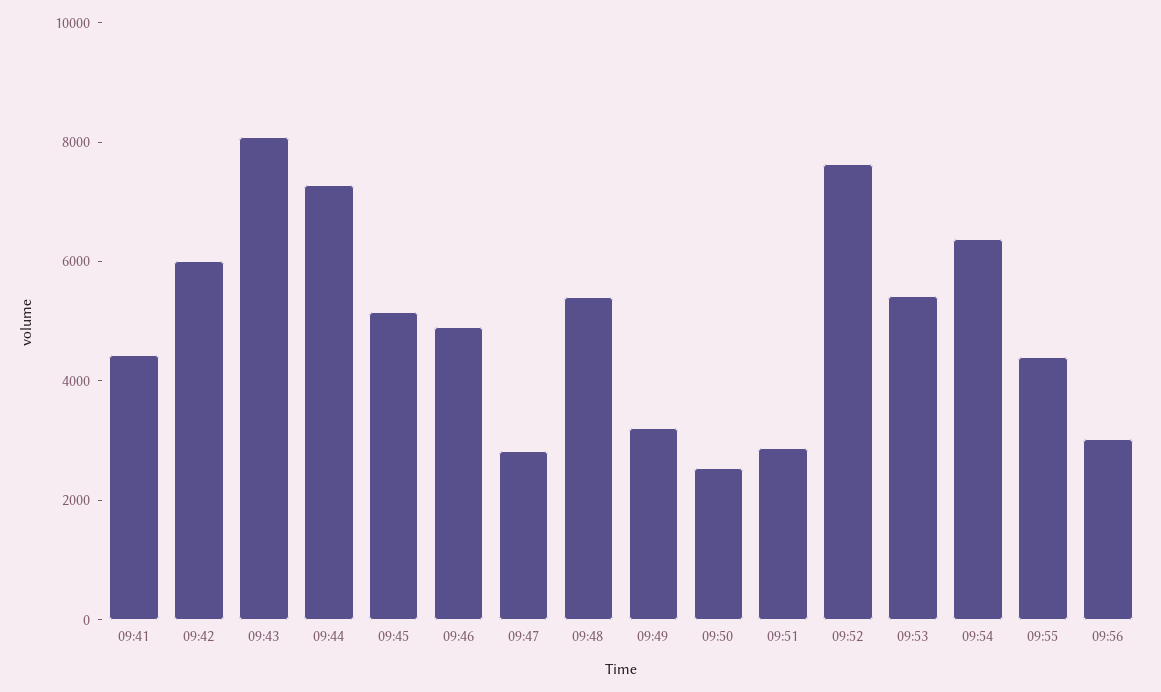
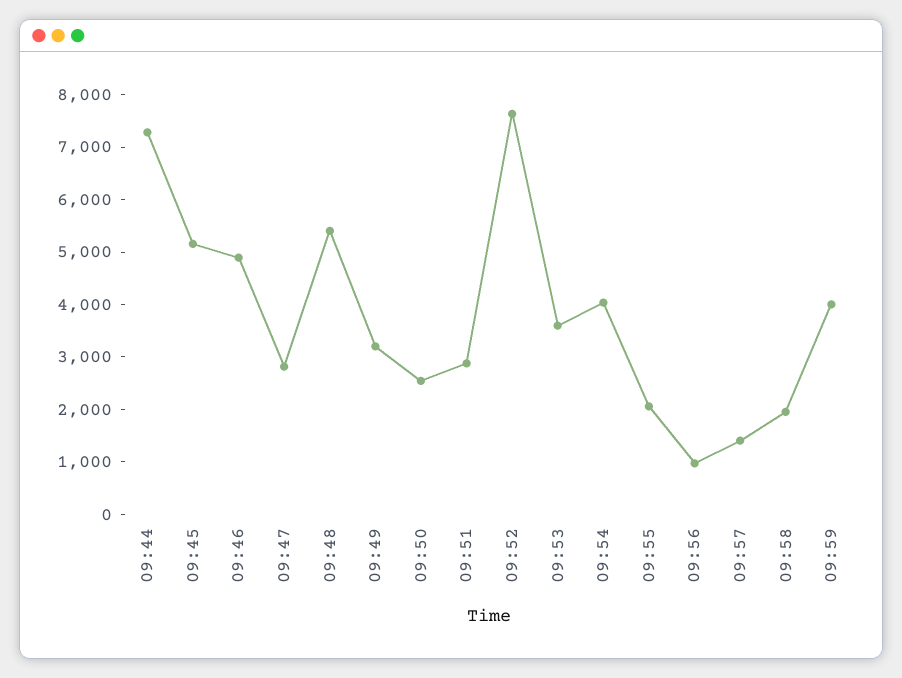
09:41: 4500 -> none
09:42: 6000 -> none
09:43: 8000 -> none
09:53: 5500 -> 3600
09:54: 6500 -> 4000
09:55: 4500 -> 2000
09:56: 3000 -> 1000
09:57: none -> 1400
09:58: none -> 2000
09:59: none -> 4000

